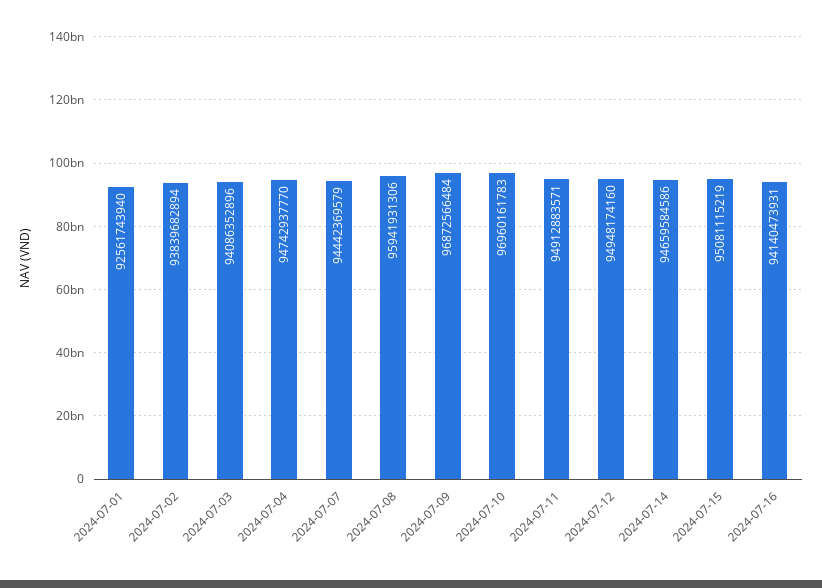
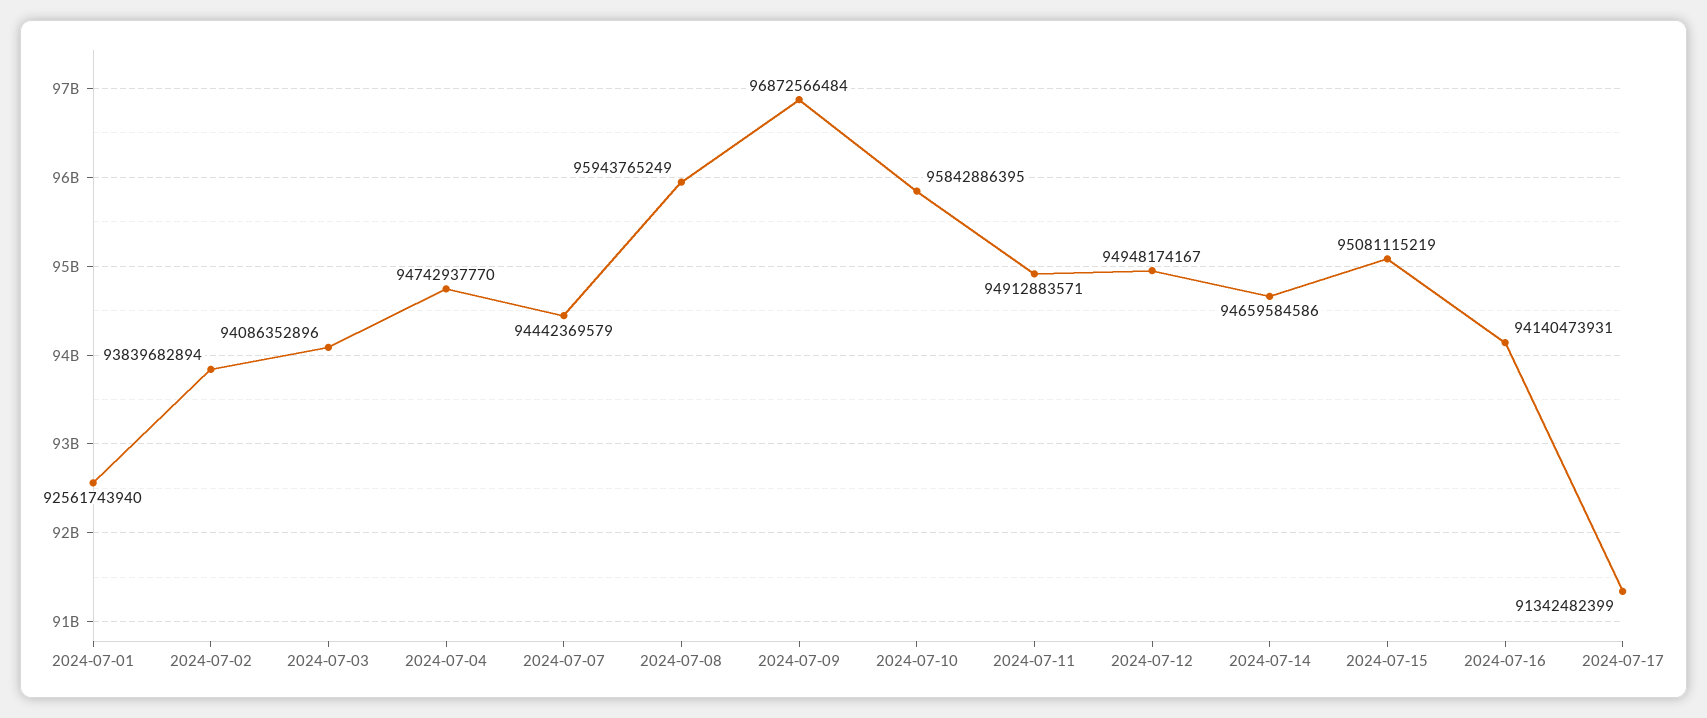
2024-07-08: 95941931306 -> 95943765249
2024-07-10: 96960161783 -> 95842886395
2024-07-12: 94948174160 -> 94948174167
2024-07-17: none -> 91342482399

